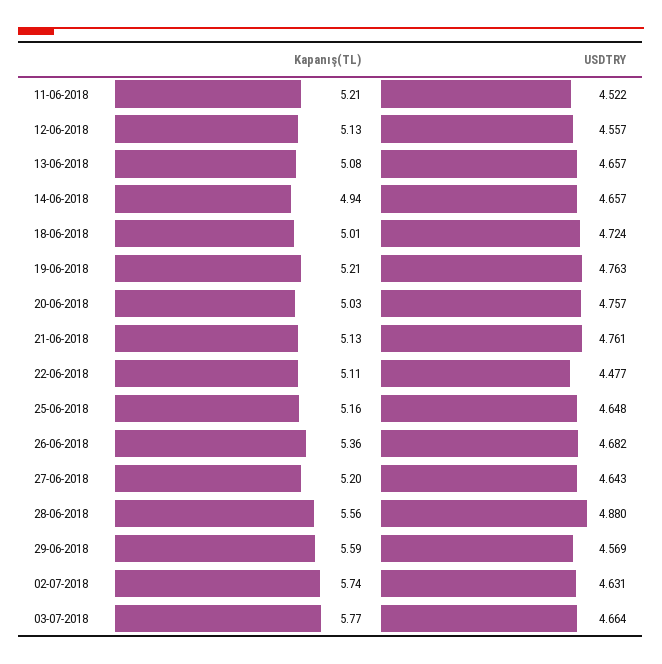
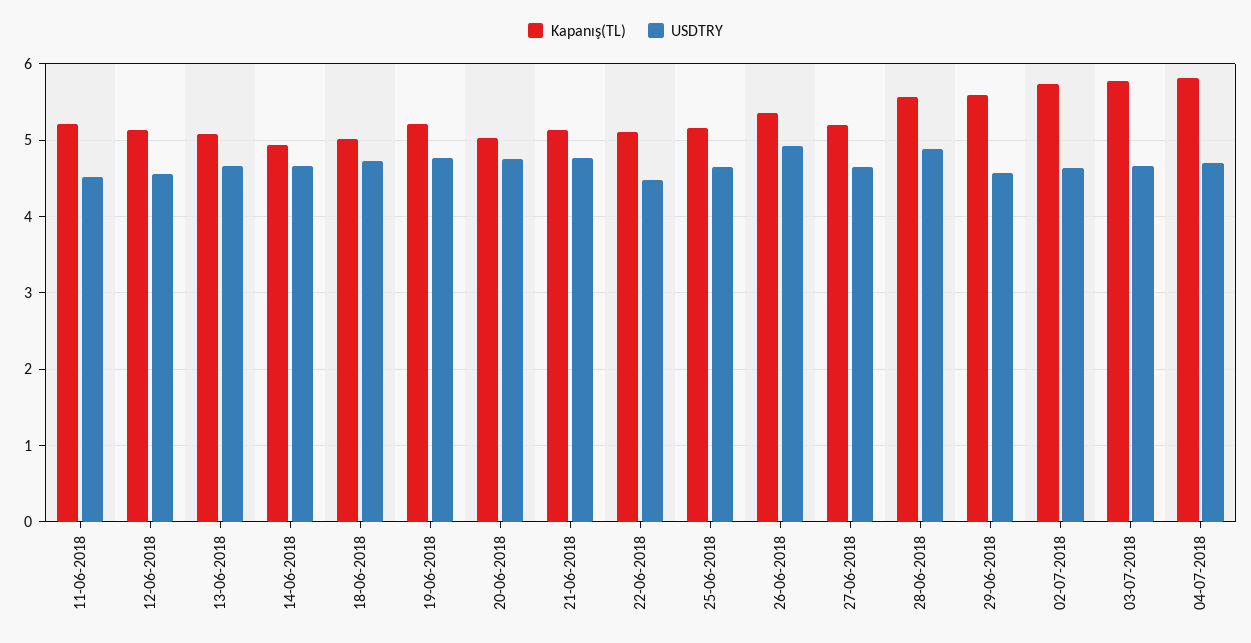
USDTRY, 26-06-2018: 4.682 -> 4.9
Kapanış(TL), 04-07-2018: none -> 5.8
USDTRY, 04-07-2018: none -> 4.7

